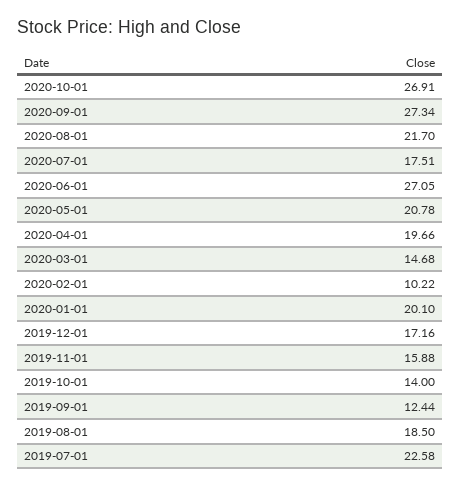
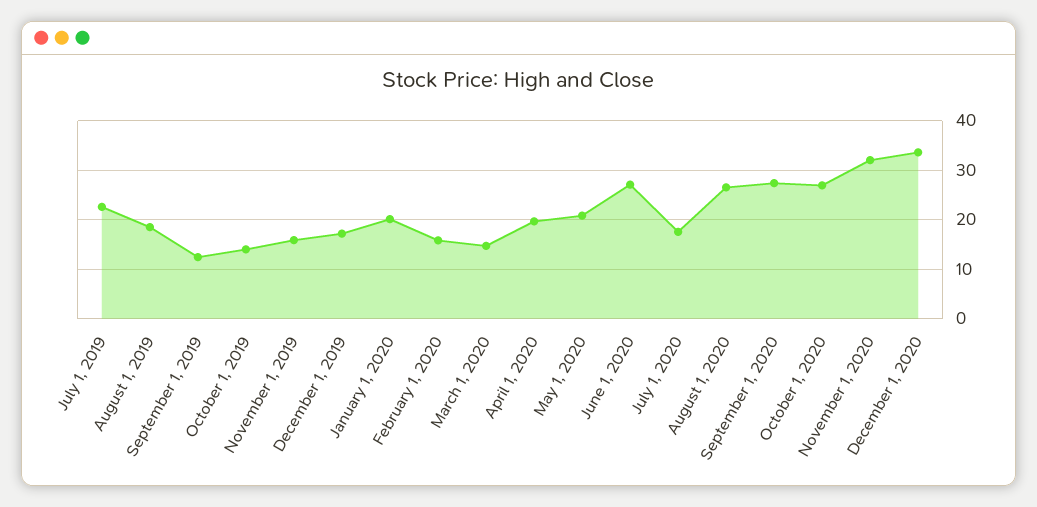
2020-08-01: 21.7 -> 26
2020-02-01: 10.22 -> 16
November 1, 2020: none -> 32
December 1, 2020: none -> 34

